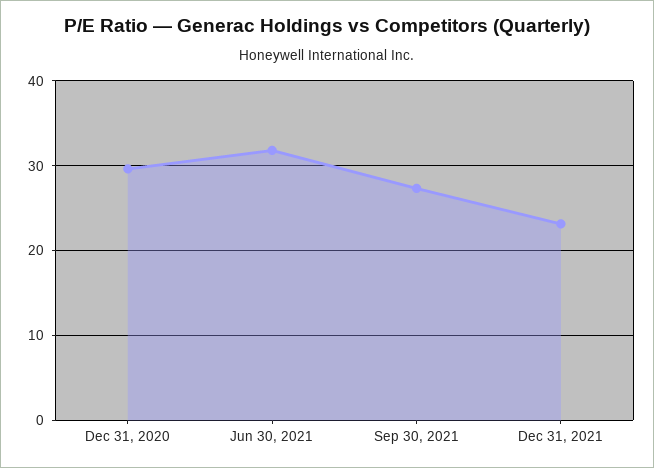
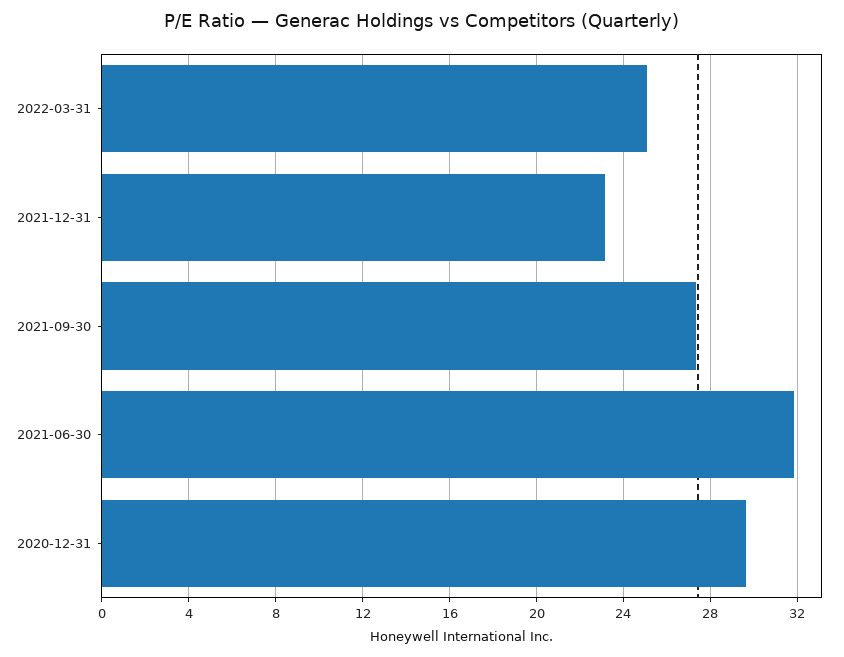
2022-03-31: none -> 25

